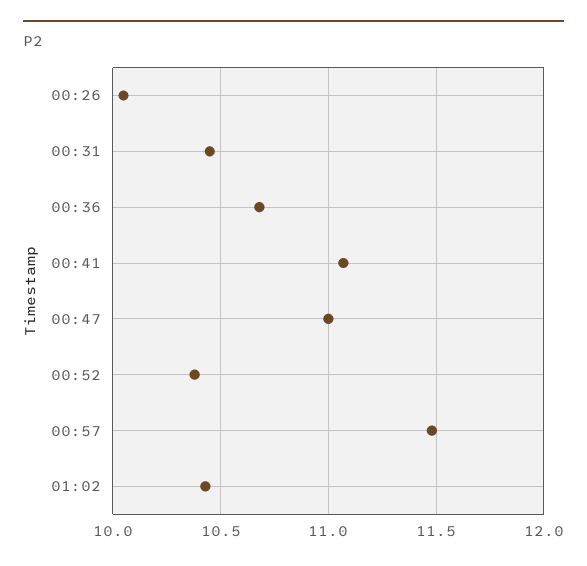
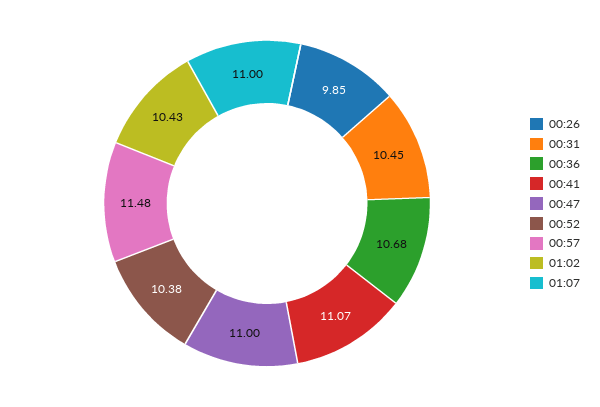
00:26: 10.05 -> 9.85
01:07: none -> 11

